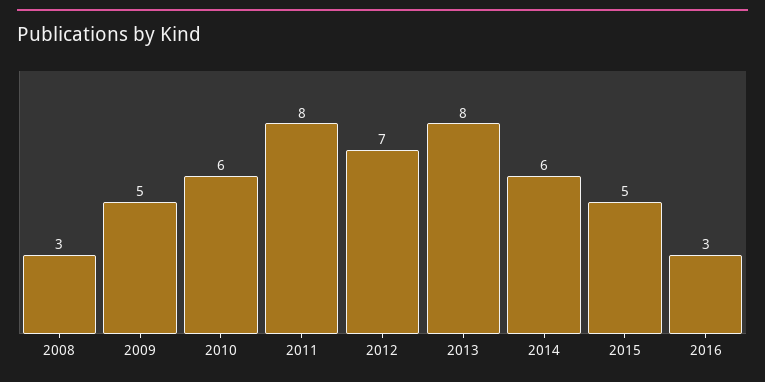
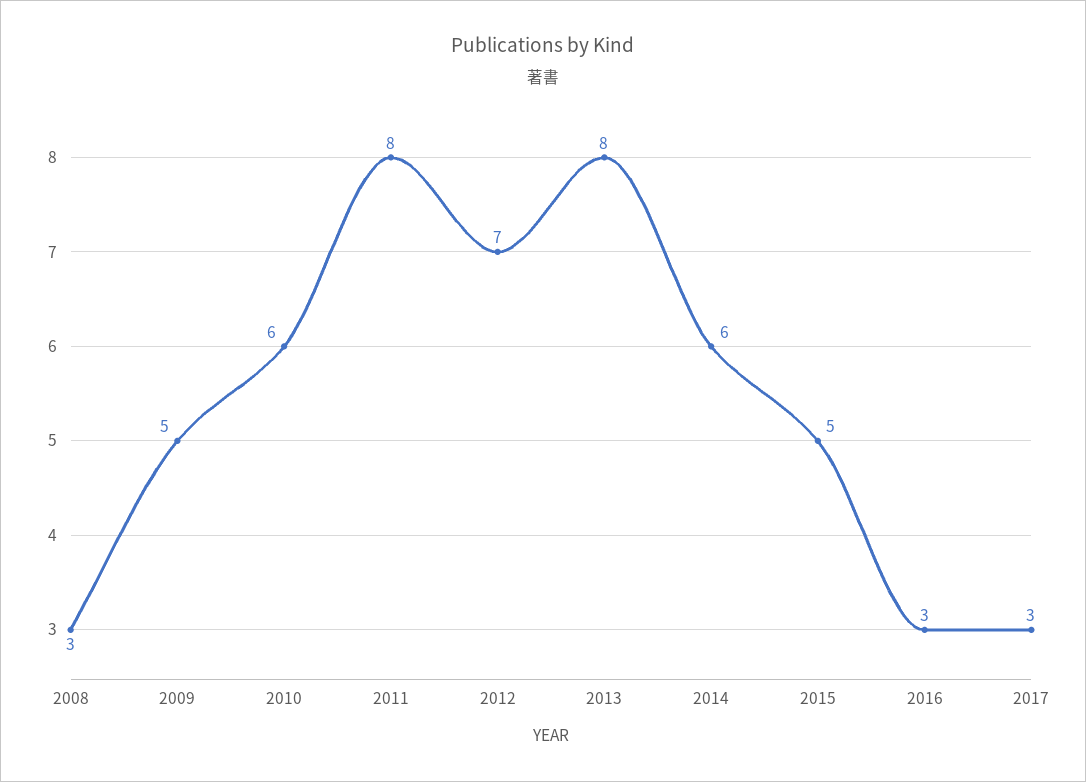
2017: none -> 3

